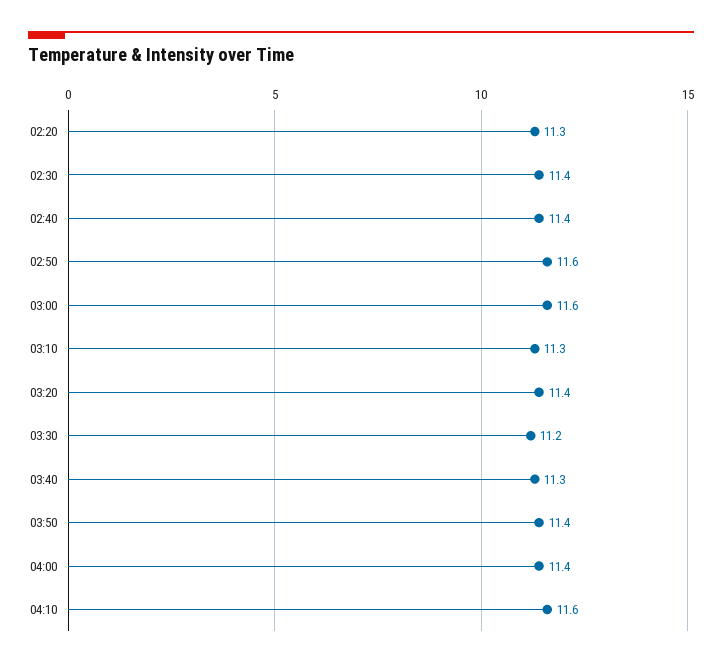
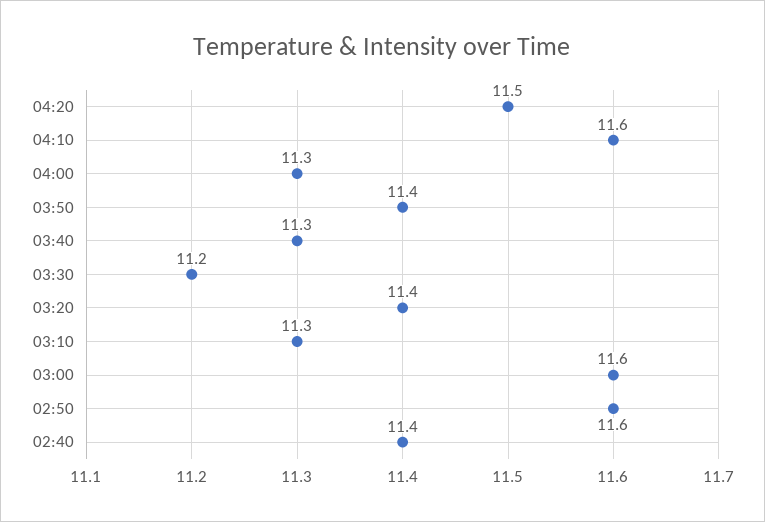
02:20: 11.3 -> none
02:30: 11.4 -> none
04:00: 11.4 -> 11.3
04:20: none -> 11.5

